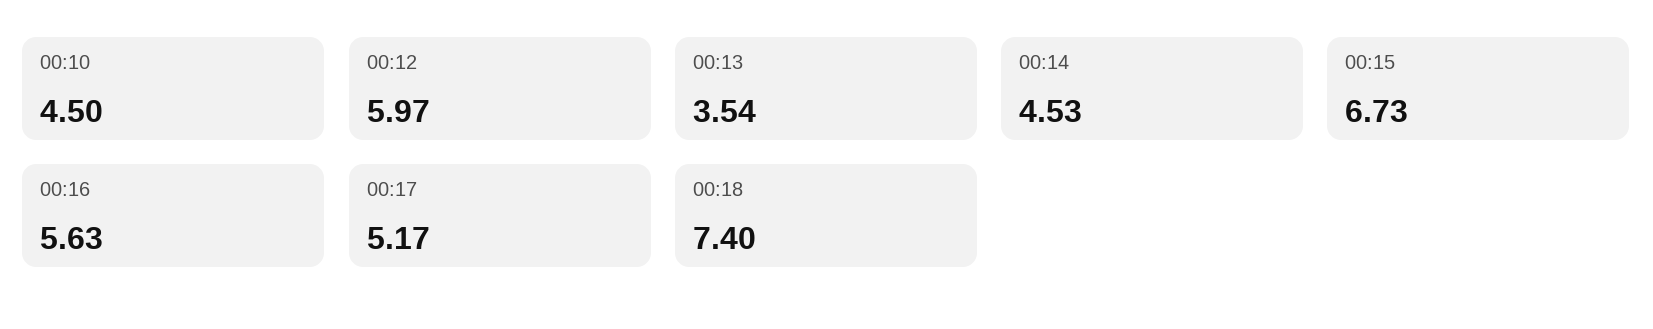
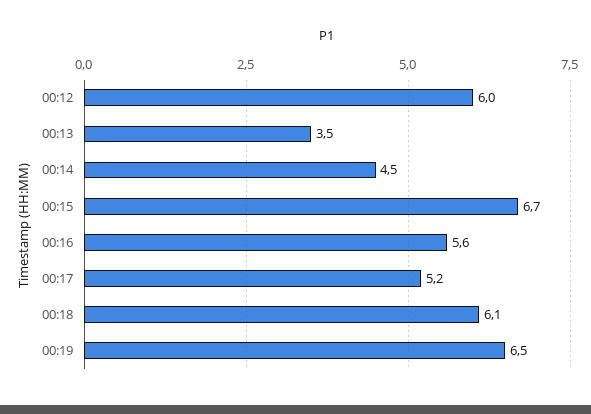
00:10: 4.5 -> none
00:18: 7.4 -> 6.1
00:19: none -> 6.5

